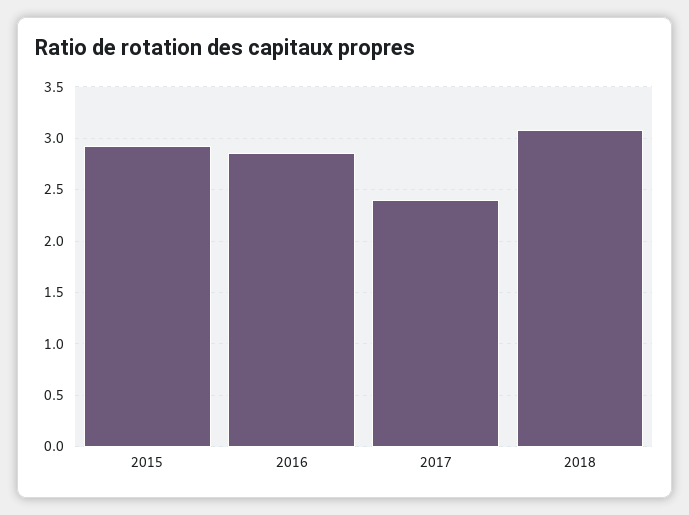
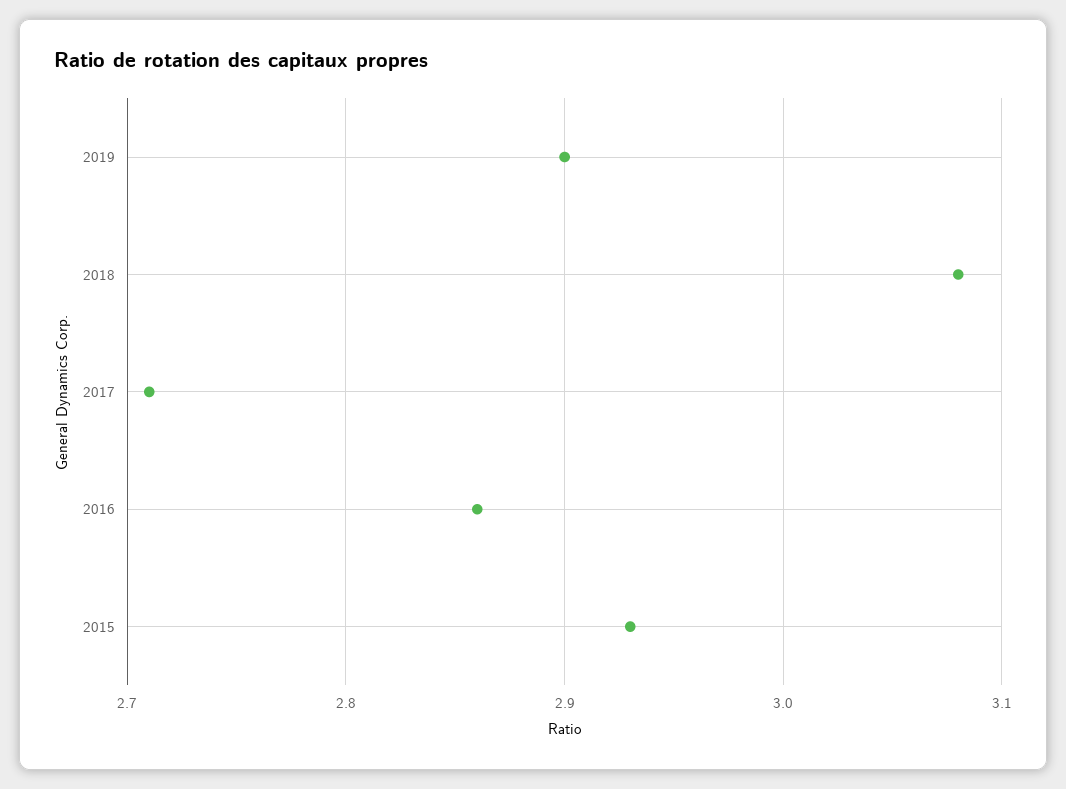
2017: 2.4 -> 2.71
2019: none -> 2.9

